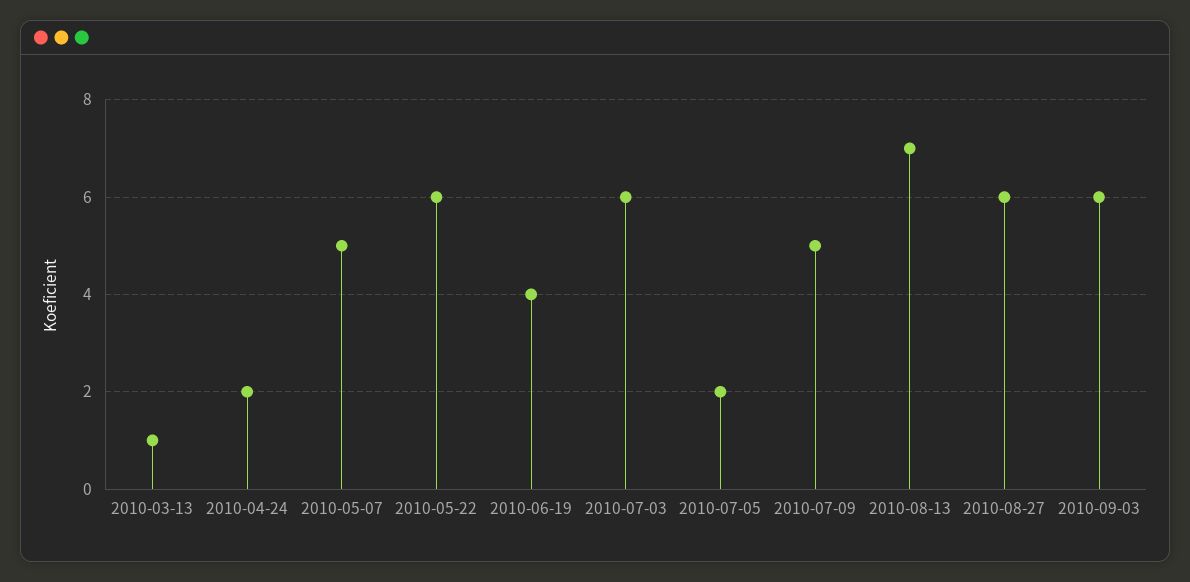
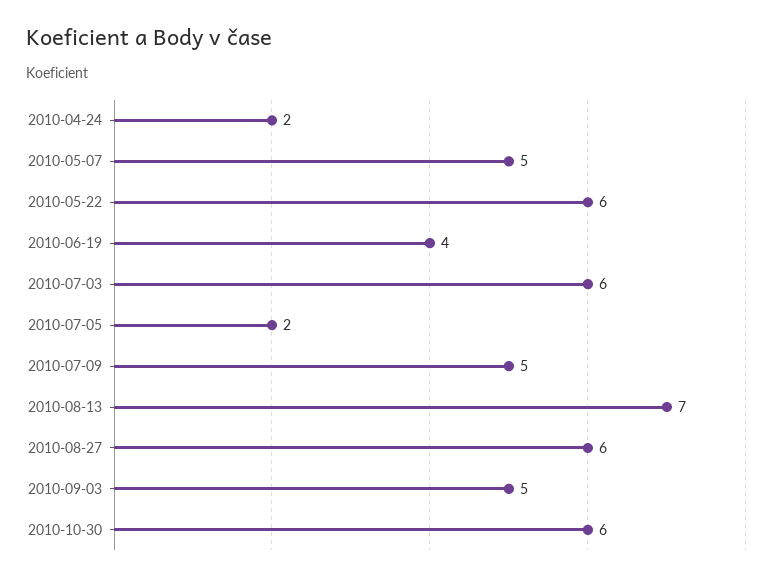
2010-03-13: 1 -> none
2010-09-03: 6 -> 5
2010-10-30: none -> 6

